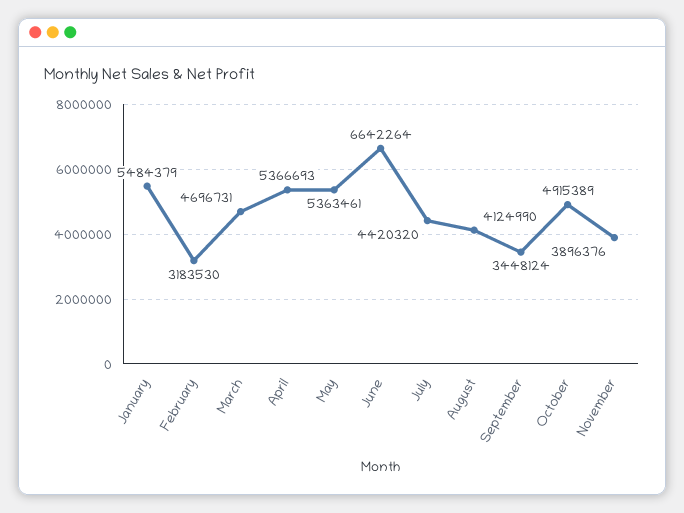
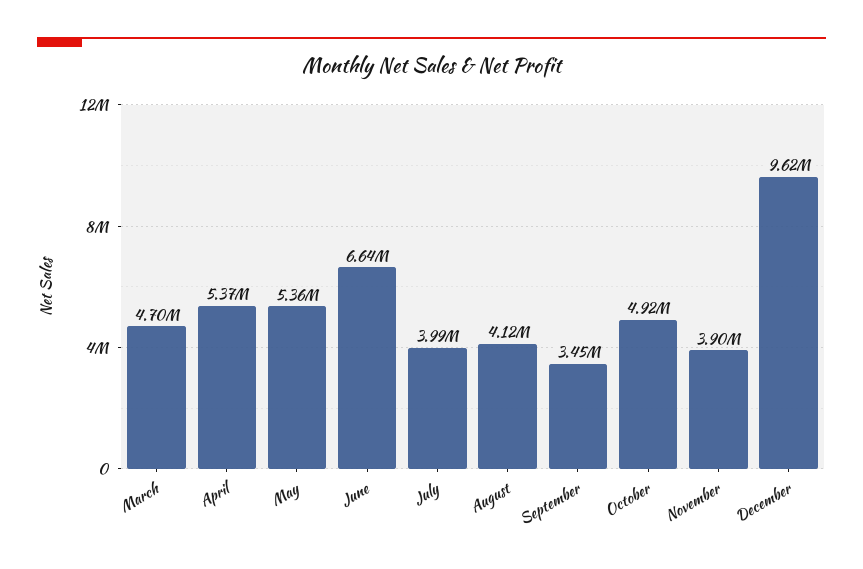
January: 5484379 -> none
February: 3183530 -> none
July: 4420320 -> 3990000
December: none -> 9620000

